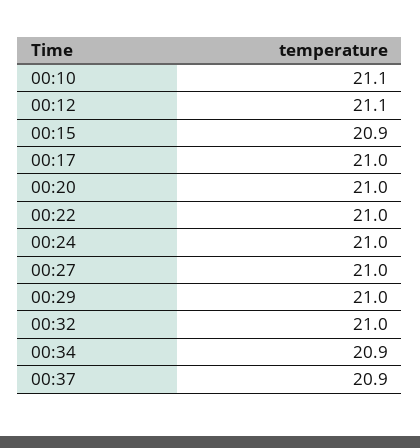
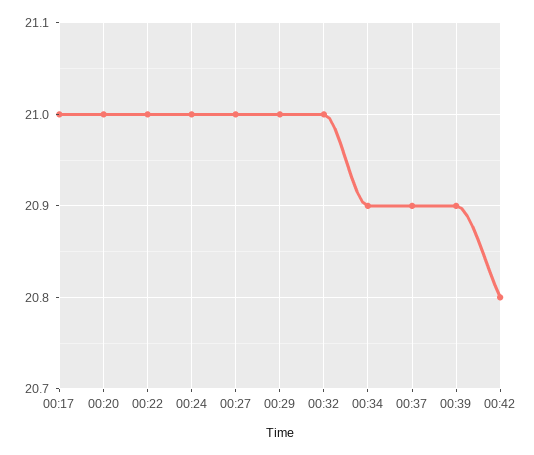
00:10: 21.1 -> none
00:12: 21.1 -> none
00:15: 20.9 -> none
00:39: none -> 20.9
00:42: none -> 20.8

